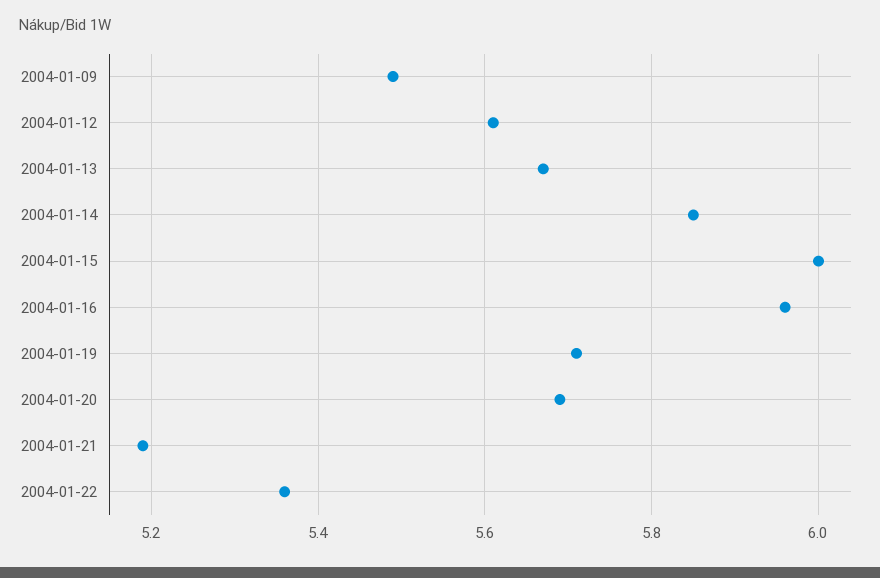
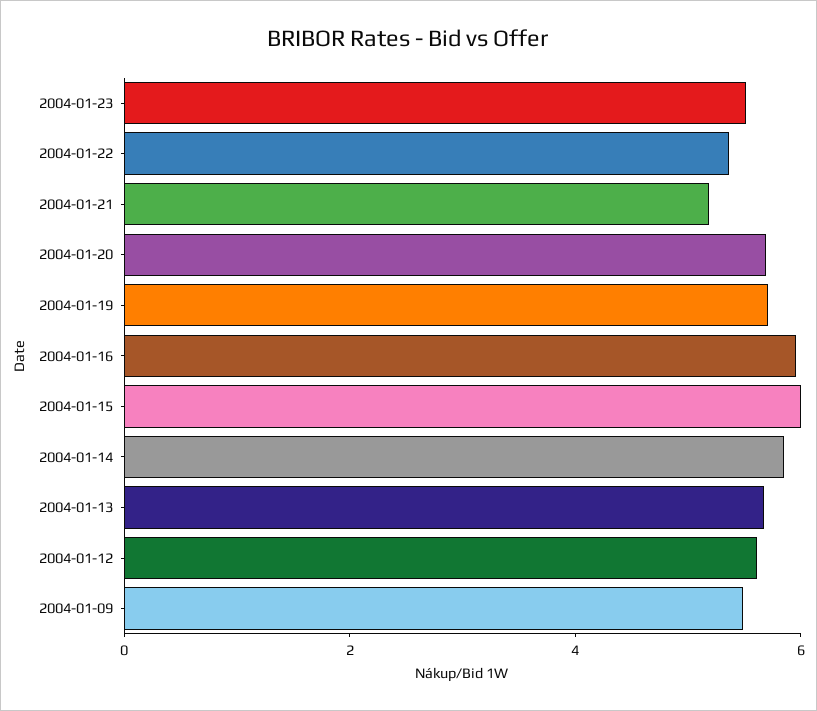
2004-01-23: none -> 5.5

